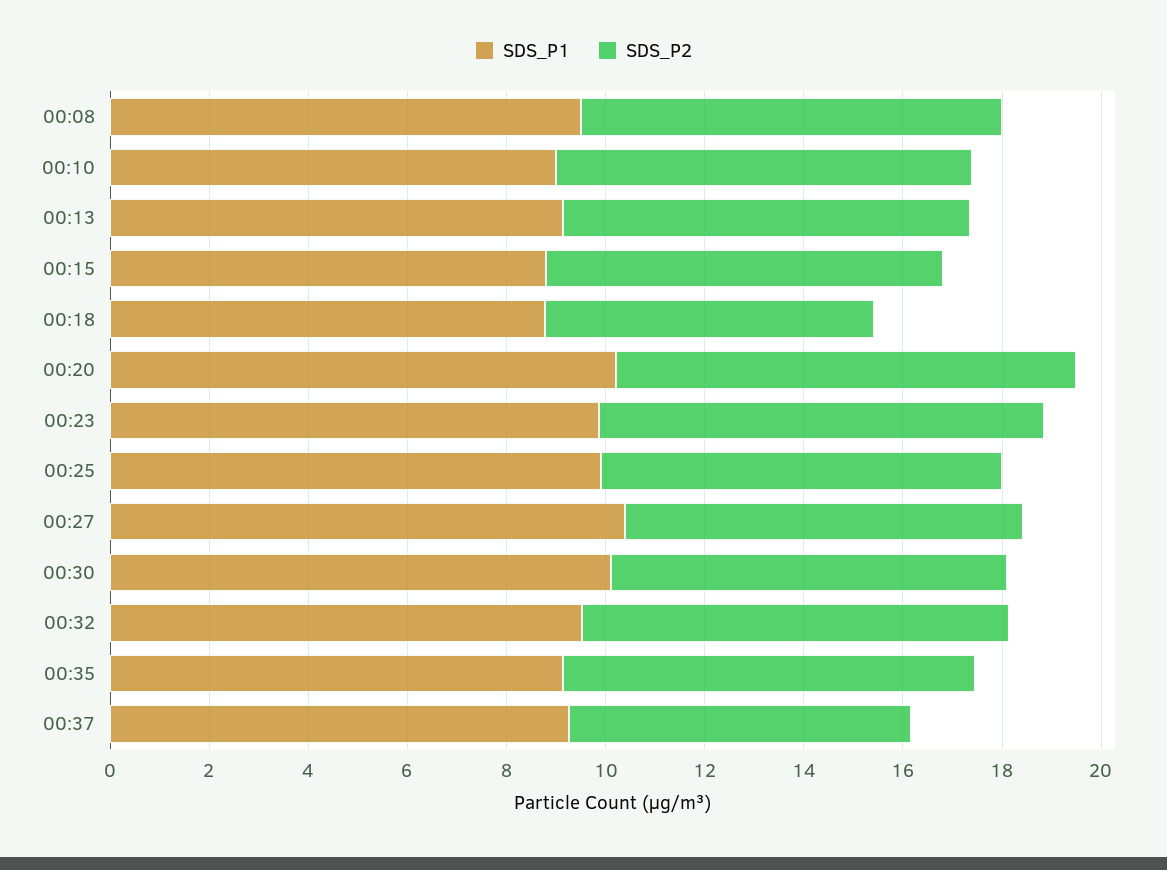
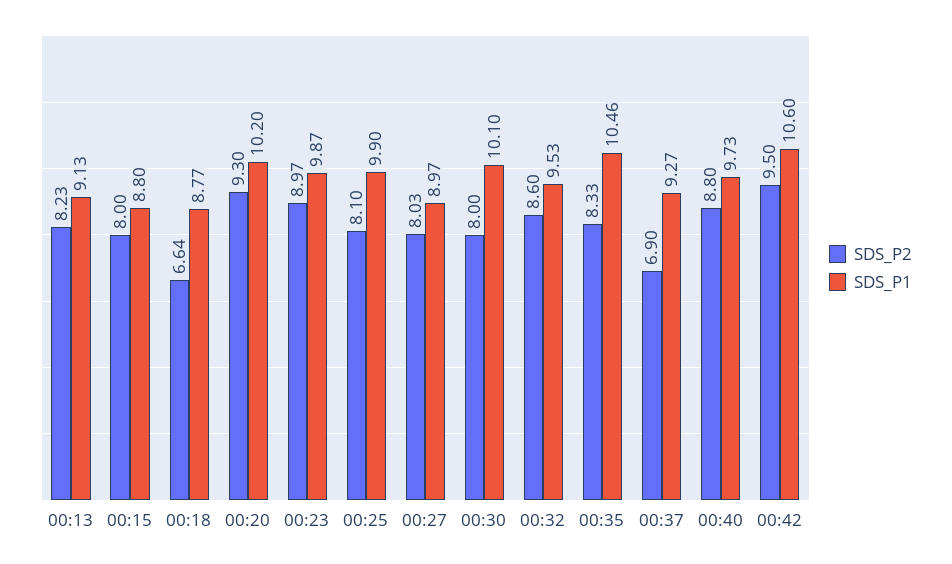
SDS_P1, 00:08: 9.5 -> none
SDS_P2, 00:08: 8.5 -> none
SDS_P1, 00:10: 9 -> none
SDS_P2, 00:10: 8.5 -> none
SDS_P1, 00:27: 10.5 -> 8.97
SDS_P1, 00:35: 9 -> 10.46
SDS_P2, 00:40: none -> 8.8
SDS_P1, 00:40: none -> 9.73
SDS_P2, 00:42: none -> 9.5
SDS_P1, 00:42: none -> 10.6

